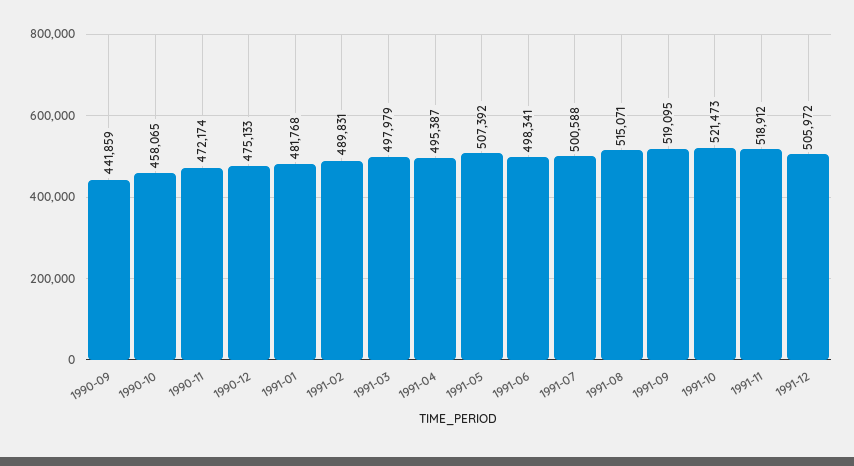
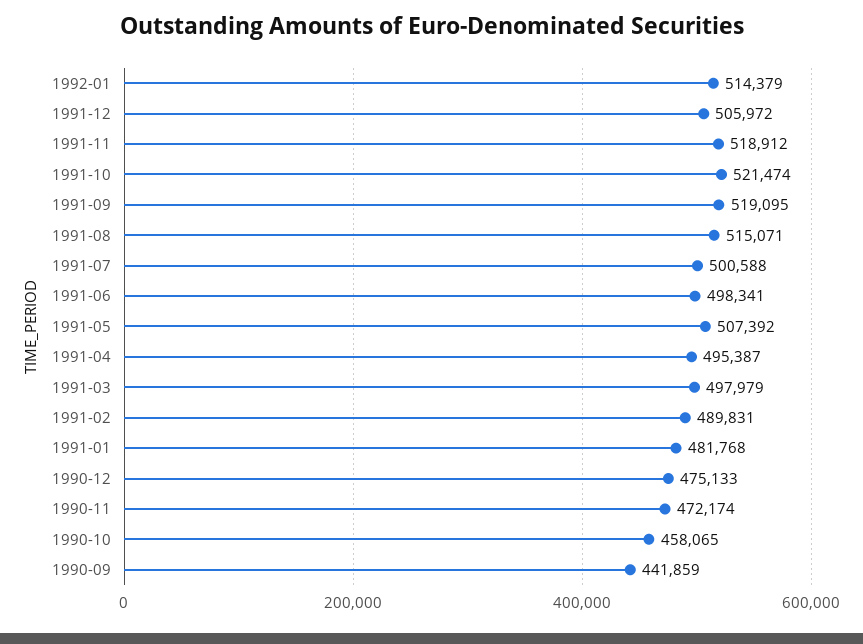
1991-10: 521473 -> 521474
1992-01: none -> 514379

